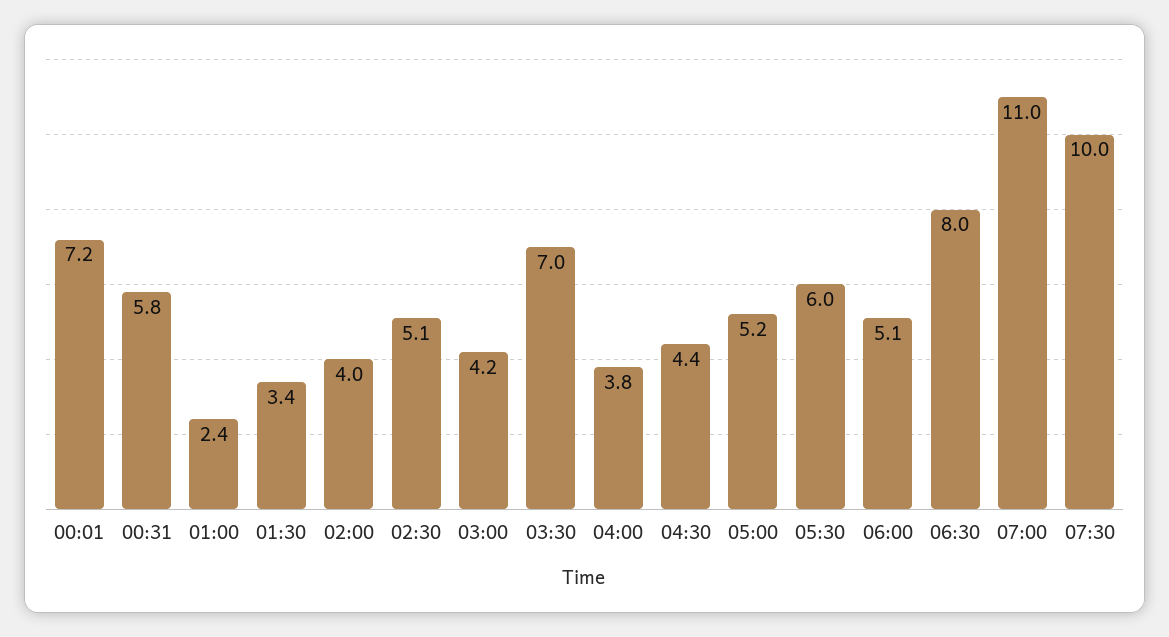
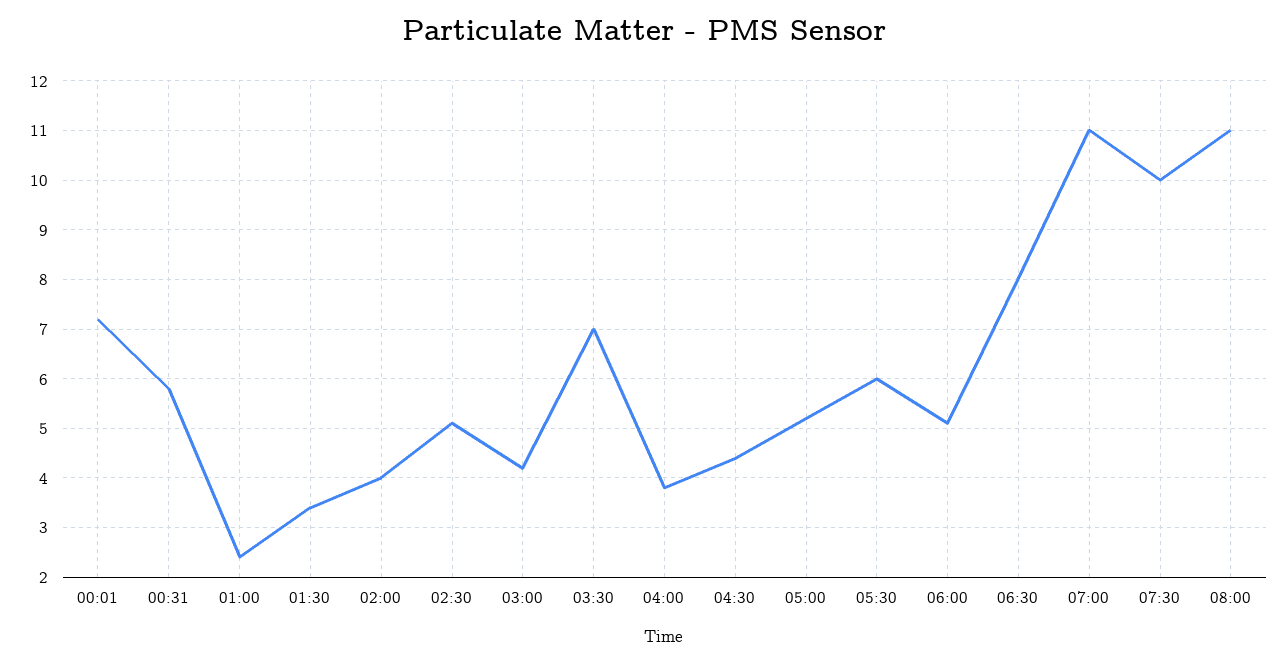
08:00: none -> 11

